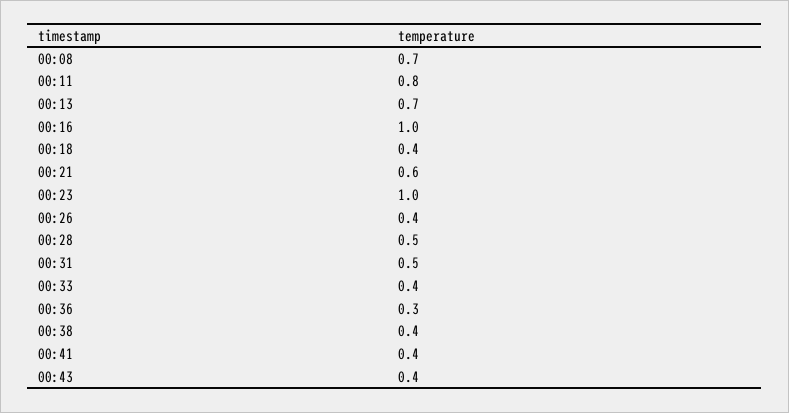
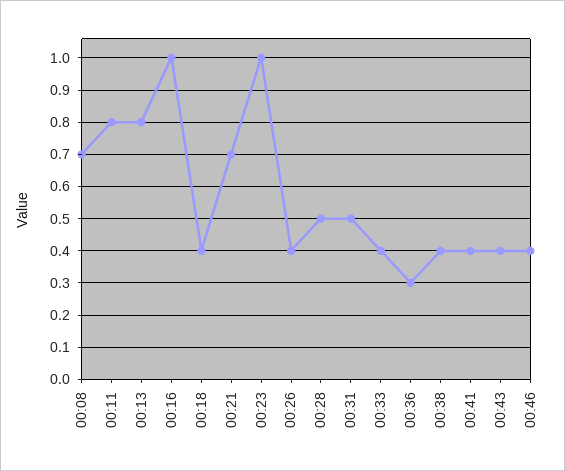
00:13: 0.7 -> 0.8
00:21: 0.6 -> 0.7
00:46: none -> 0.4

